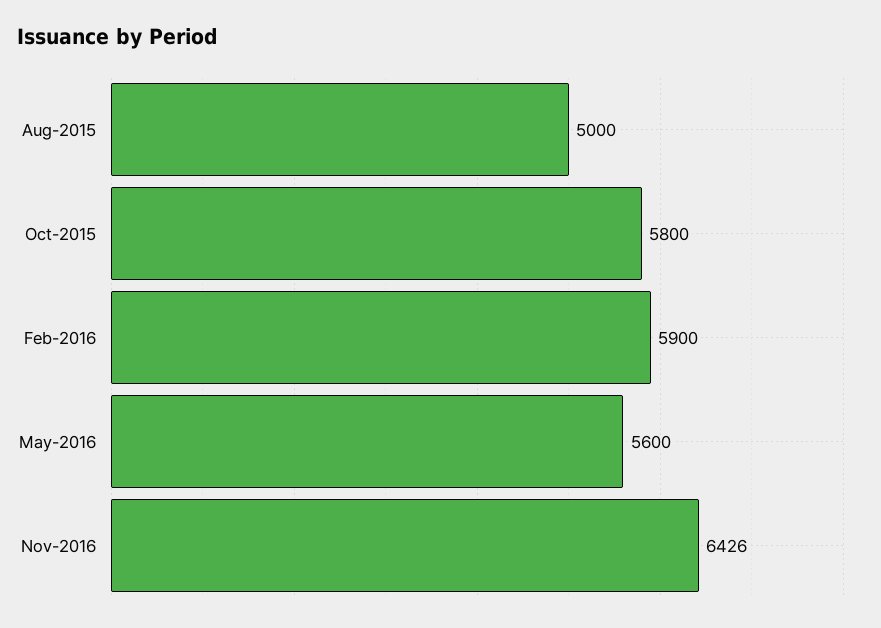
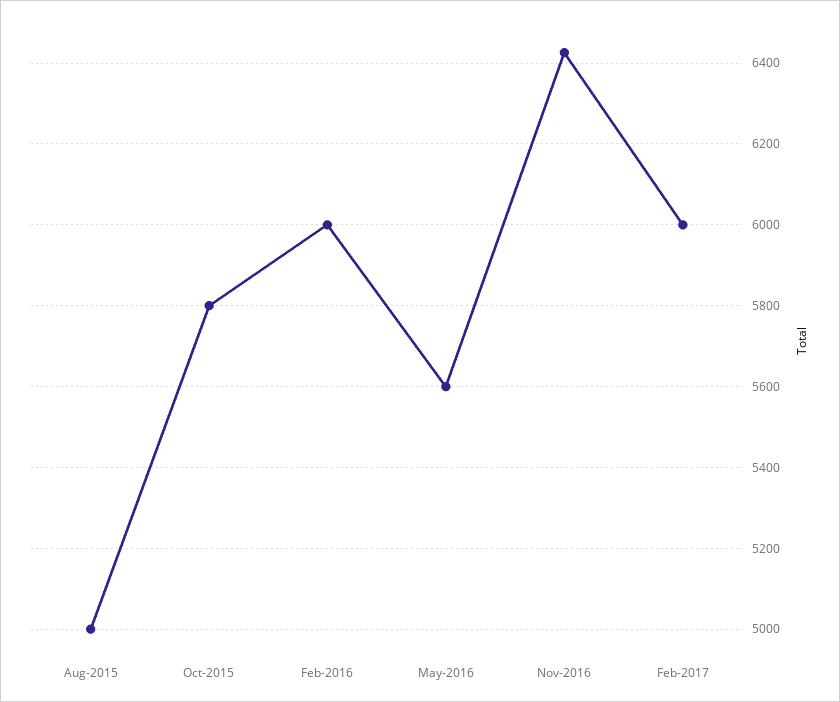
Feb-2016: 5900 -> 6000
Feb-2017: none -> 6000

